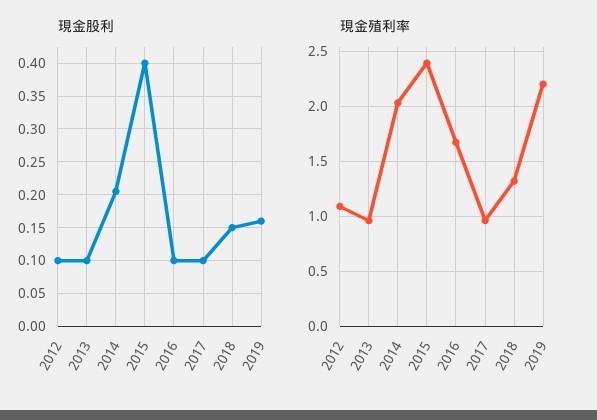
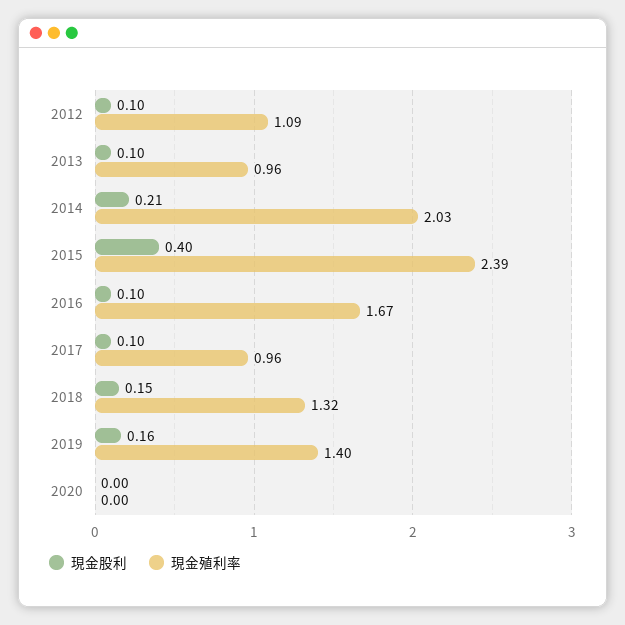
現金殖利率, 2019: 2.2 -> 1.4
現金股利, 2020: none -> 0
現金殖利率, 2020: none -> 0

